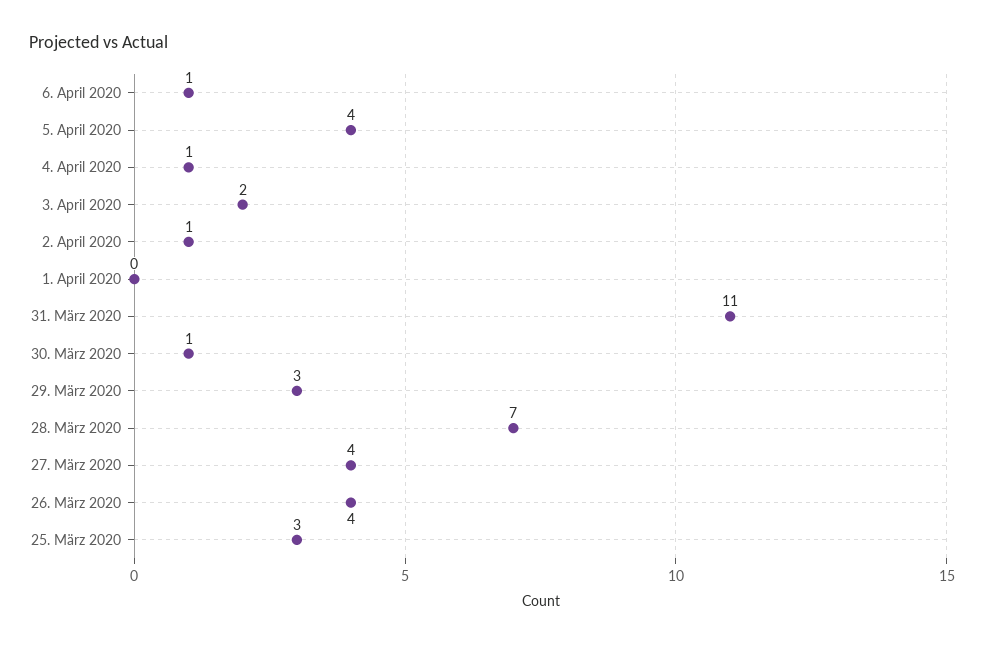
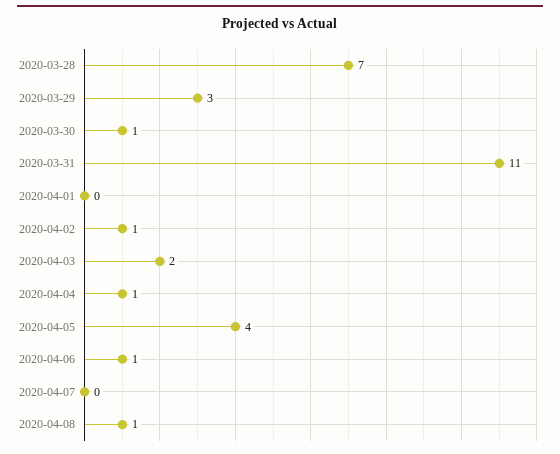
27. März 2020: 4 -> none
26. März 2020: 4 -> none
25. März 2020: 3 -> none
2020-04-07: none -> 0
2020-04-08: none -> 1

